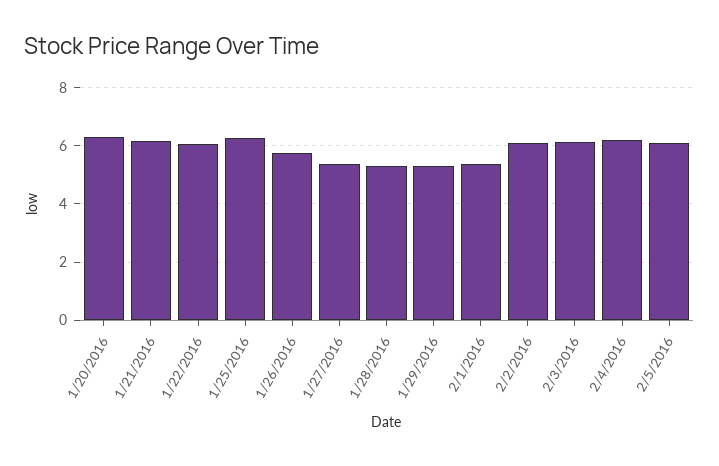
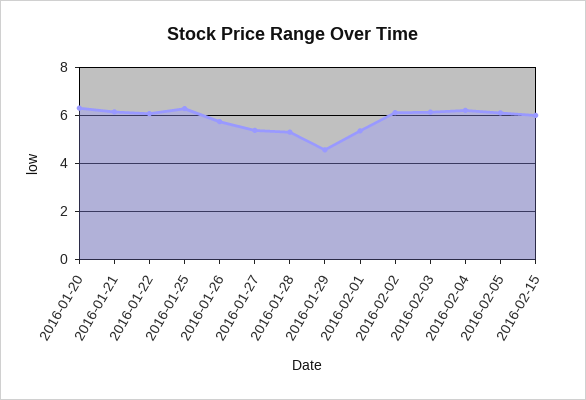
1/29/2016: 5.25 -> 4.5
2016-02-15: none -> 6

